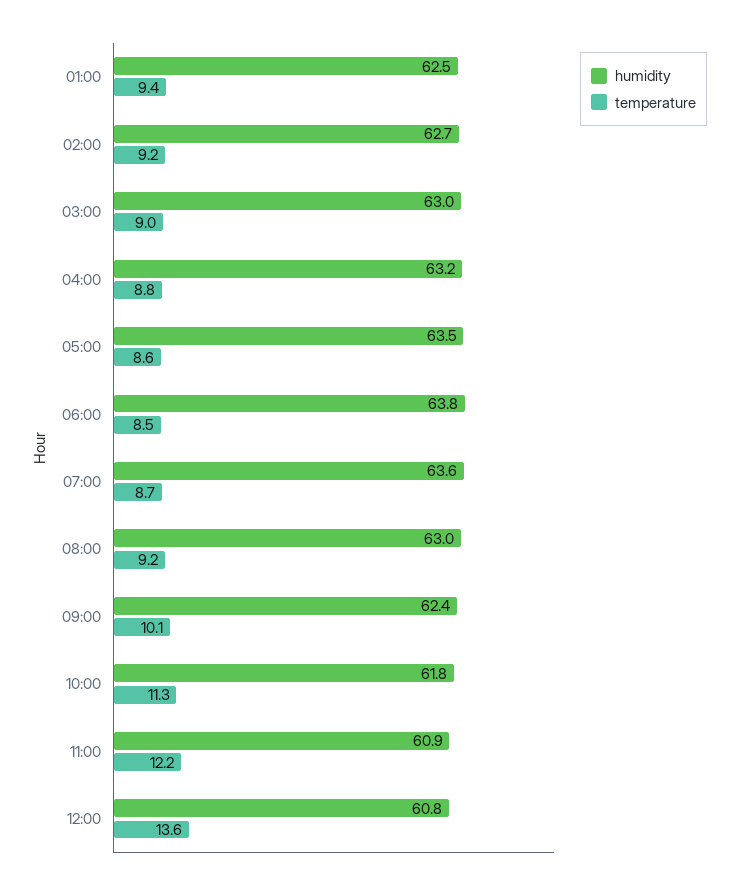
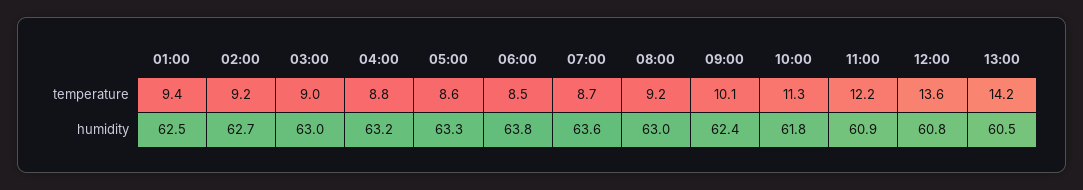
humidity, 05:00: 63.5 -> 63.3
temperature, 13:00: none -> 14.2
humidity, 13:00: none -> 60.5

